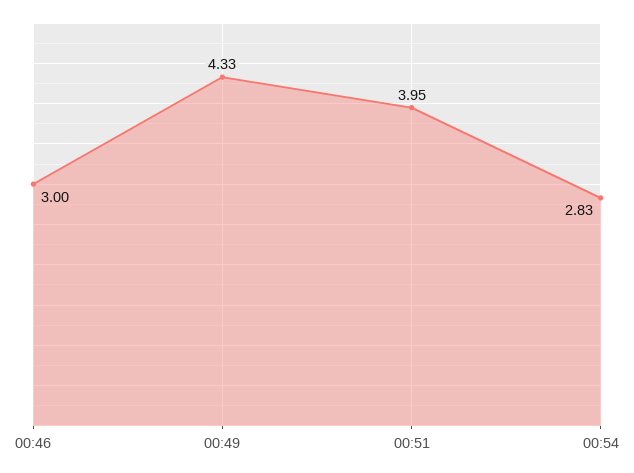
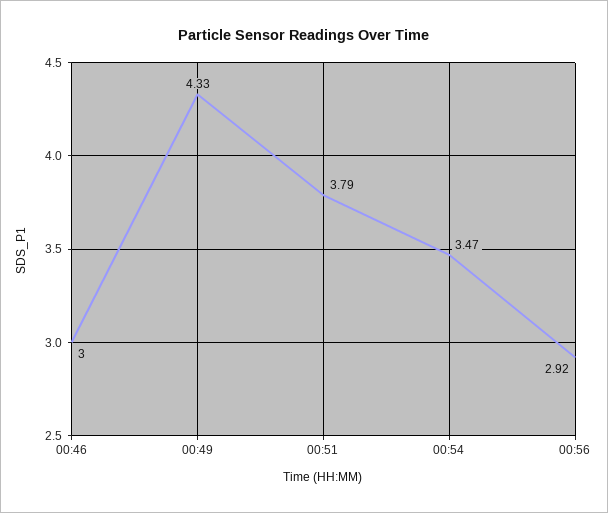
00:51: 3.95 -> 3.79
00:54: 2.83 -> 3.47
00:56: none -> 2.92

